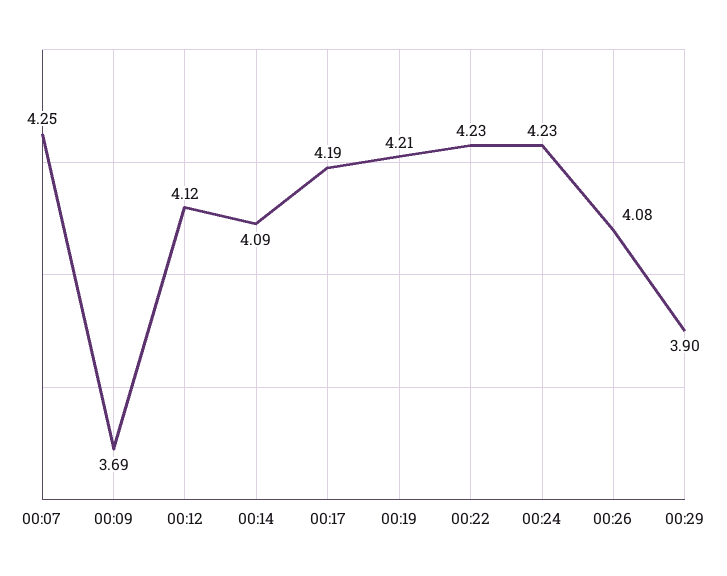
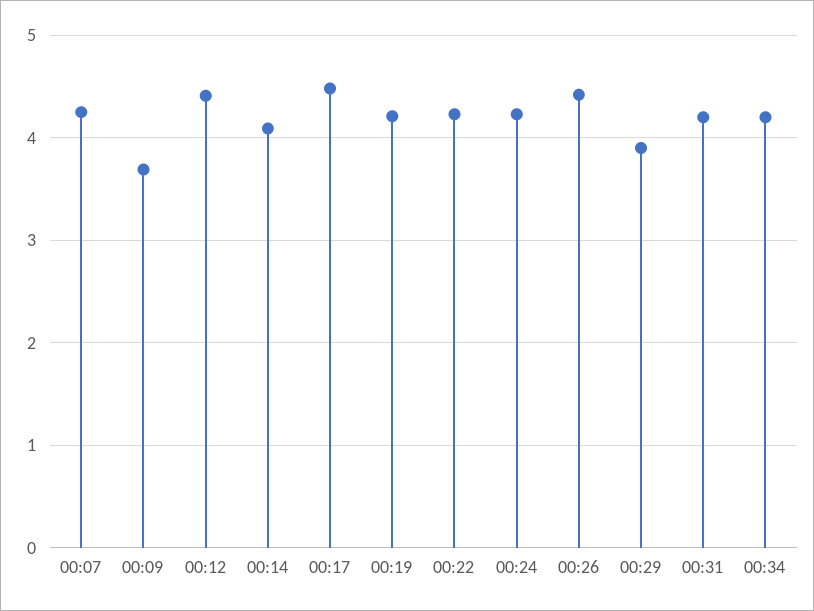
00:12: 4.12 -> 4.4
00:17: 4.19 -> 4.5
00:26: 4.08 -> 4.4
00:31: none -> 4.2
00:34: none -> 4.2

